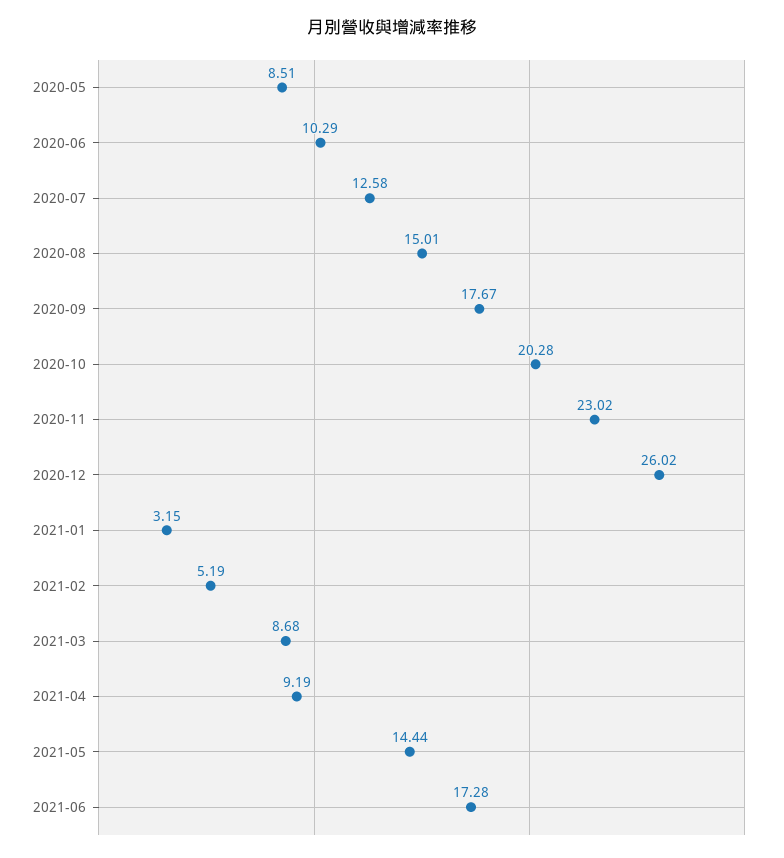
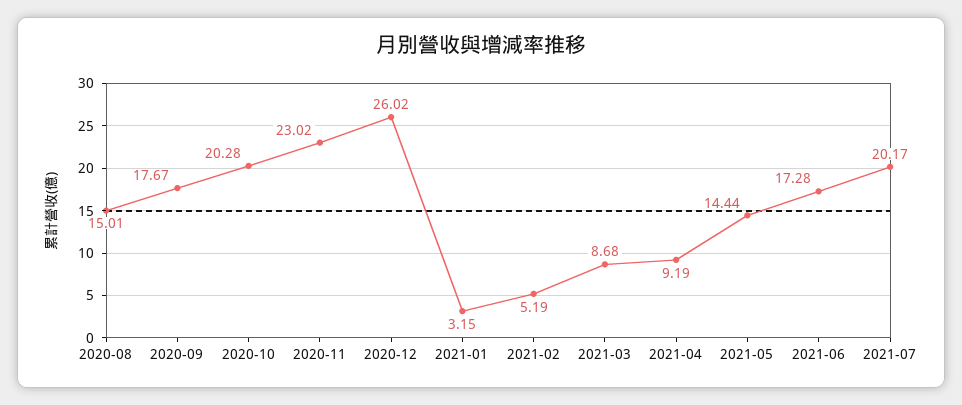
2020-05: 8.51 -> none
2020-06: 10.29 -> none
2020-07: 12.58 -> none
2021-07: none -> 20.17

